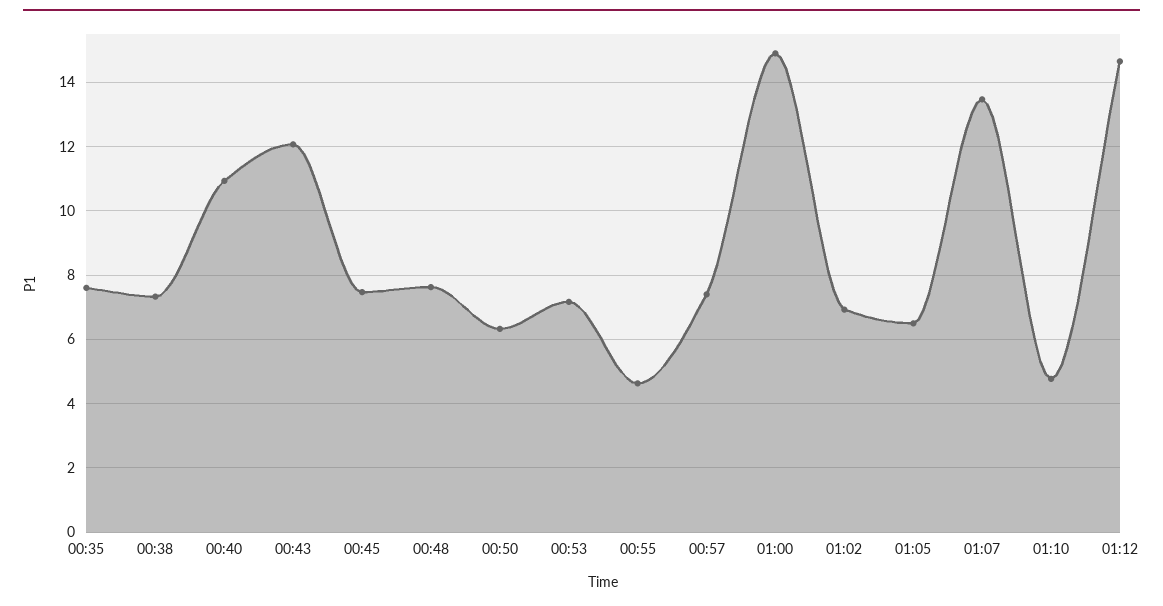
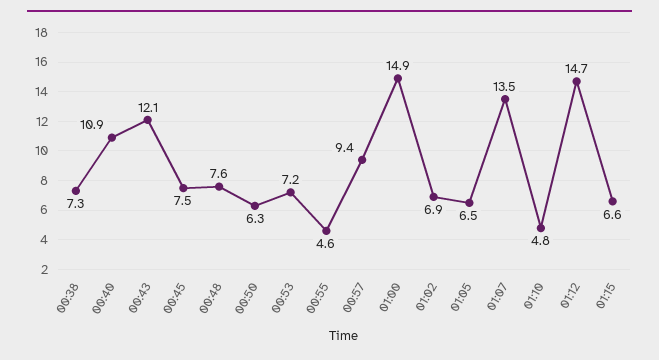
00:35: 7.6 -> none
00:57: 7.4 -> 9.4
01:15: none -> 6.6

